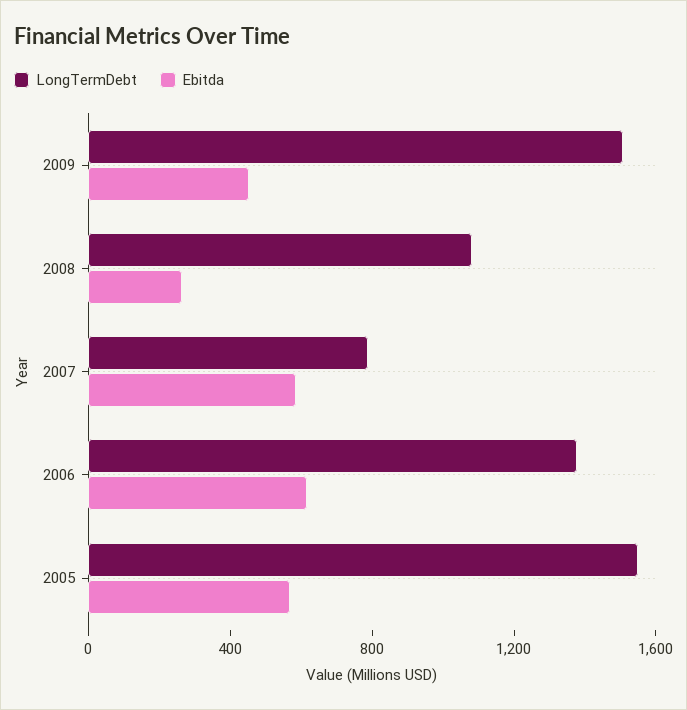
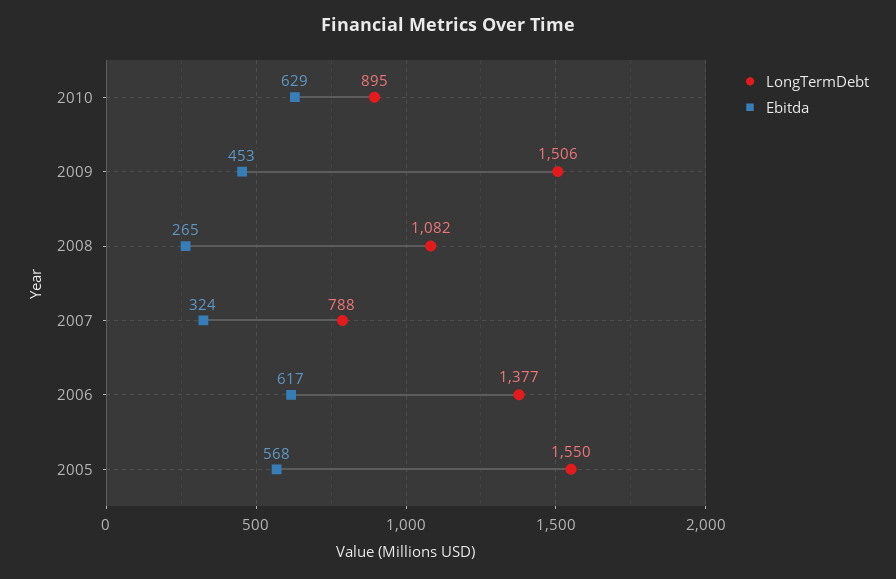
Ebitda, 2007: 600 -> 324
LongTermDebt, 2010: none -> 895
Ebitda, 2010: none -> 629

